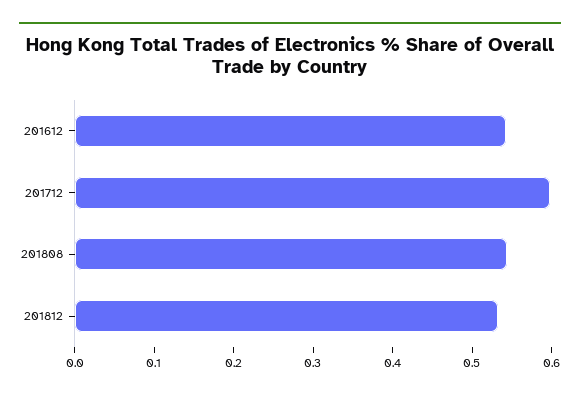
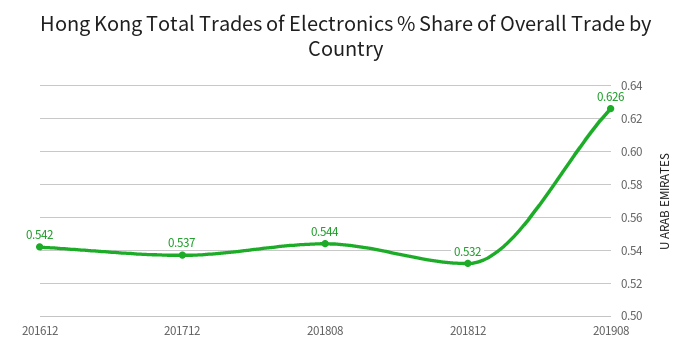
201712: 0.6 -> 0.537
201908: none -> 0.626

